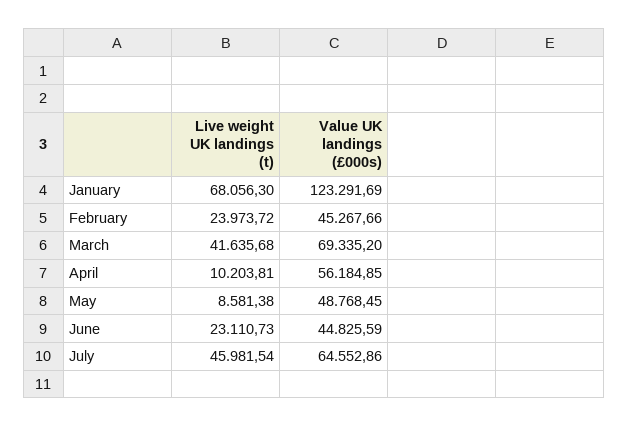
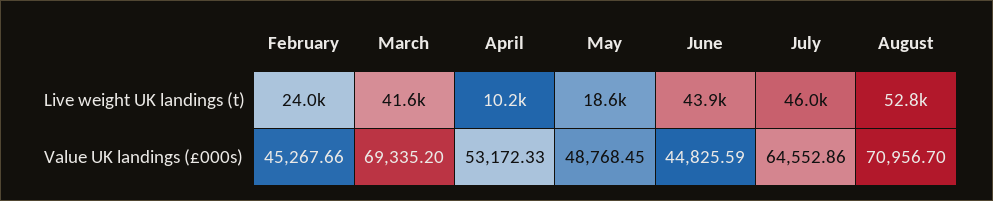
Live weight UK landings (t), January: 68056.3 -> none
Value UK landings (£000s), January: 123291.69 -> none
Value UK landings (£000s), April: 56184.85 -> 53172.33
Live weight UK landings (t), May: 8581.38 -> 18600
Live weight UK landings (t), June: 23110.73 -> 43900
Live weight UK landings (t), August: none -> 52800
Value UK landings (£000s), August: none -> 70956.7

